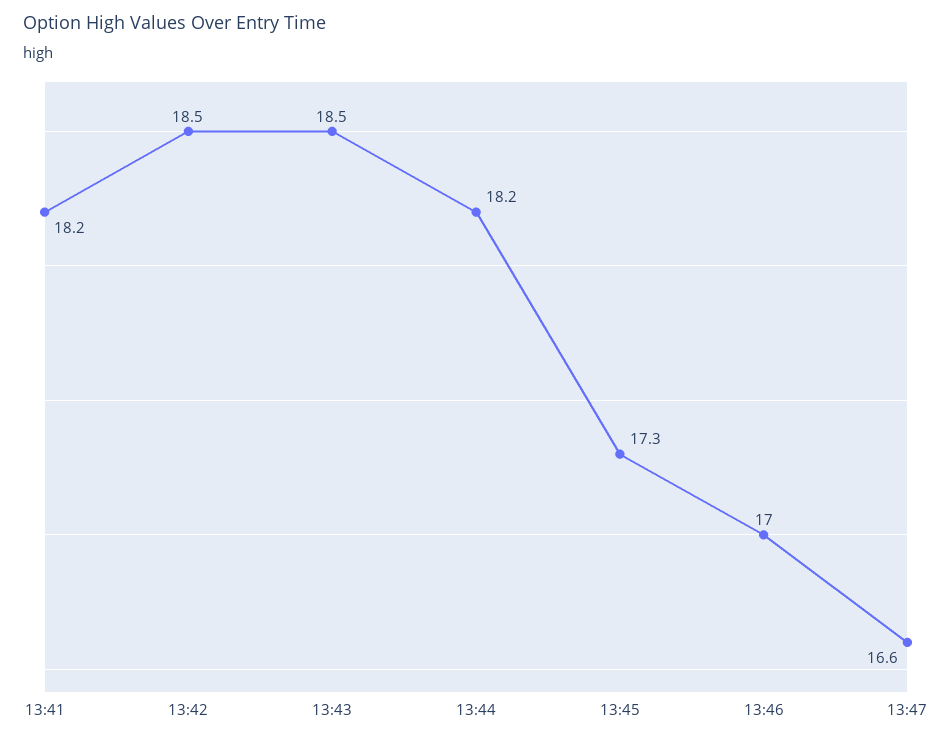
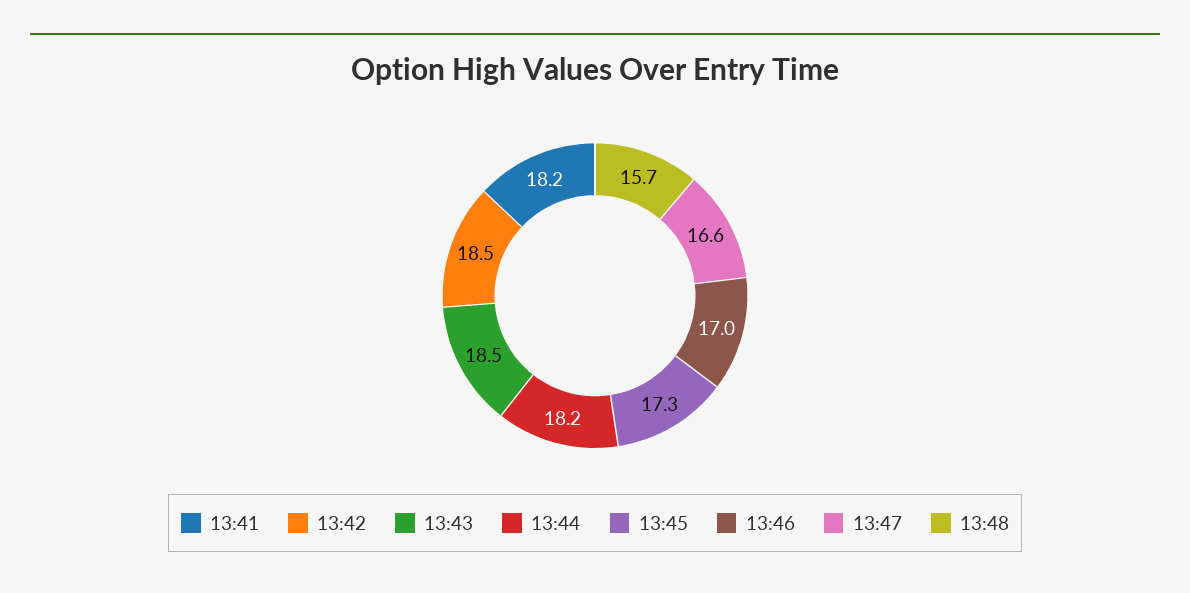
13:48: none -> 15.7

